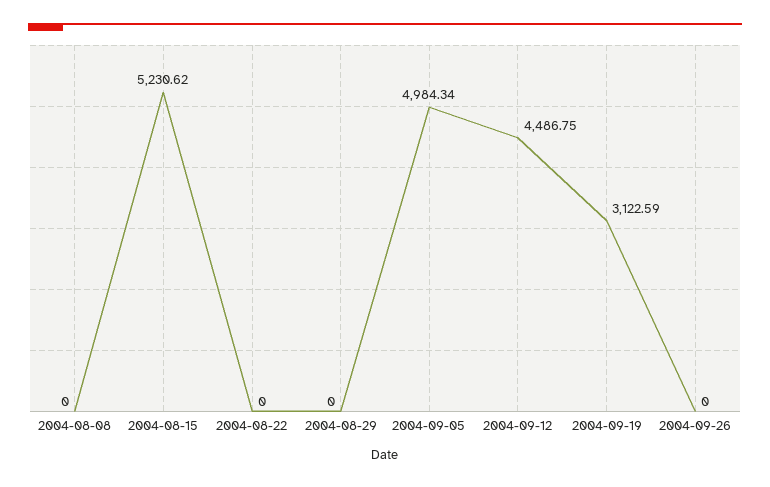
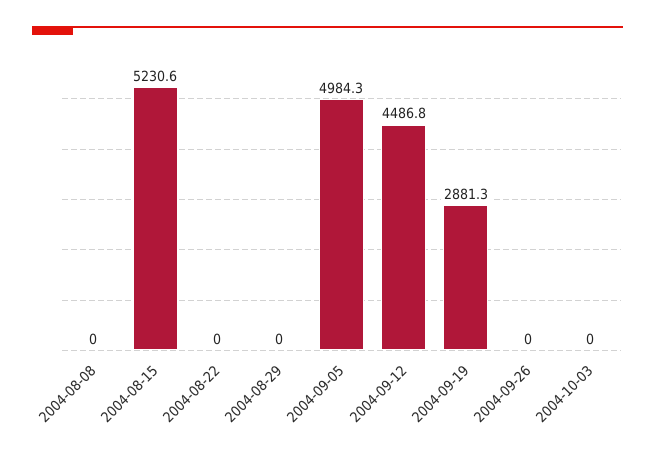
2004-09-19: 3122.59 -> 2881.3
2004-10-03: none -> 0

